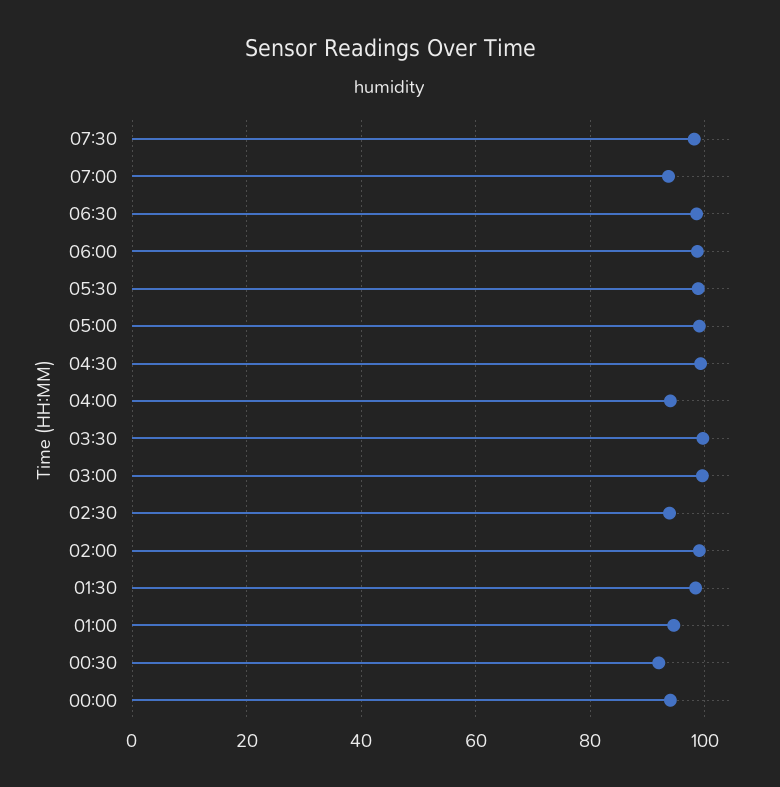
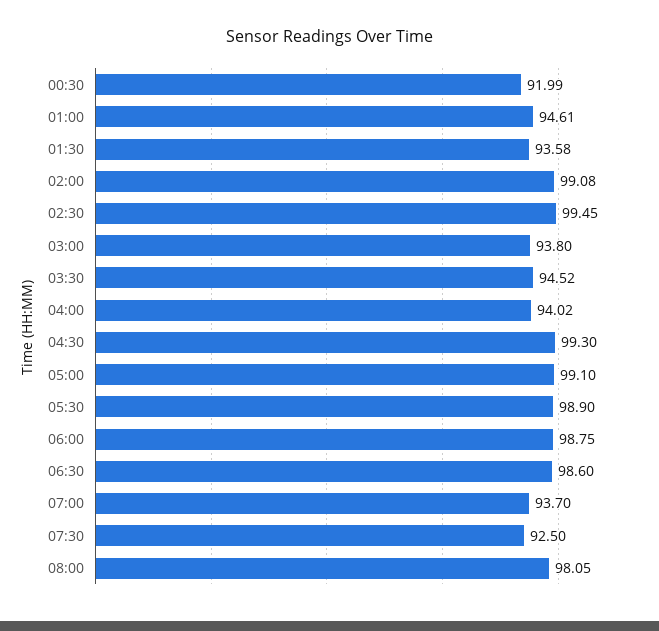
07:30: 98 -> 92.5
03:30: 100 -> 94.52
03:00: 100 -> 93.8
02:30: 94 -> 99.45
01:30: 98 -> 93.58
00:00: 94 -> none
08:00: none -> 98.05

